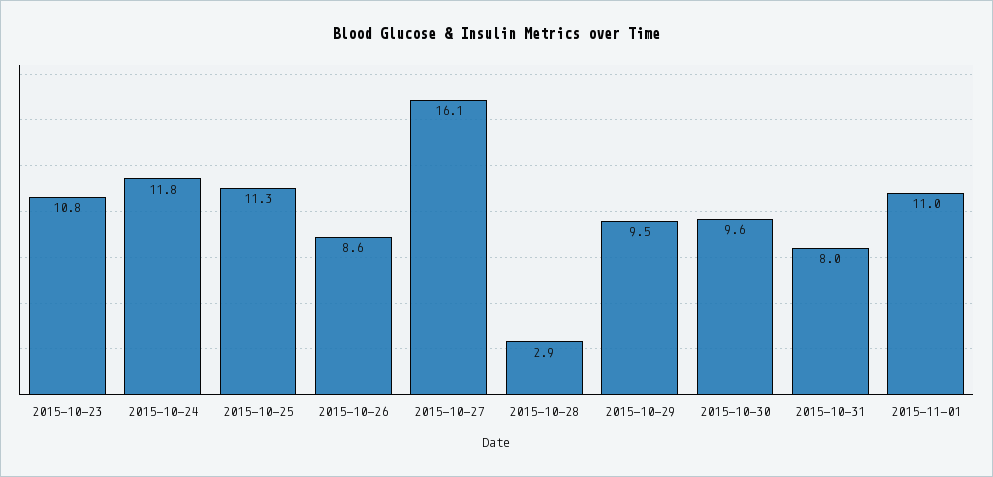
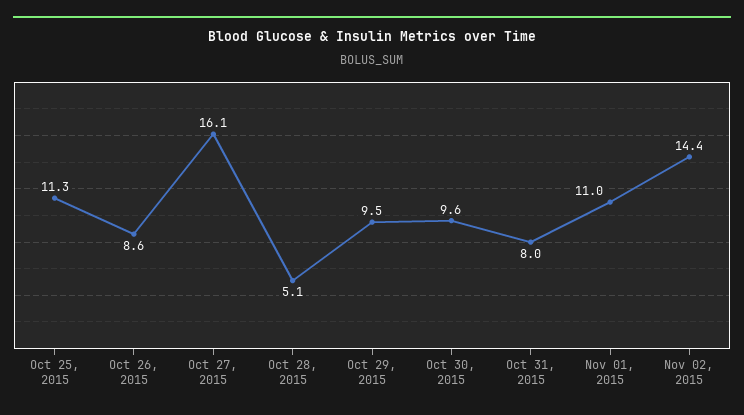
2015-10-23: 10.8 -> none
2015-10-24: 11.8 -> none
2015-10-28: 2.9 -> 5.1
Nov 02, 2015: none -> 14.4

